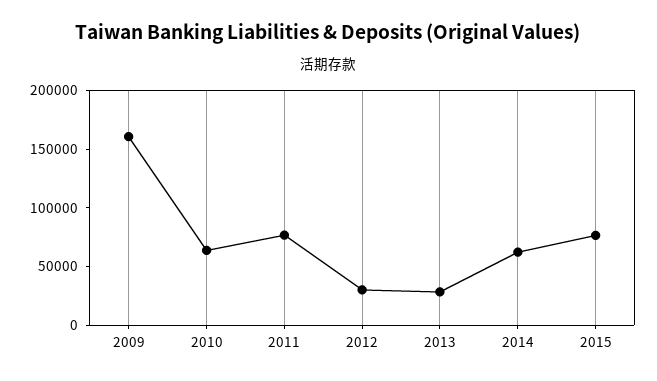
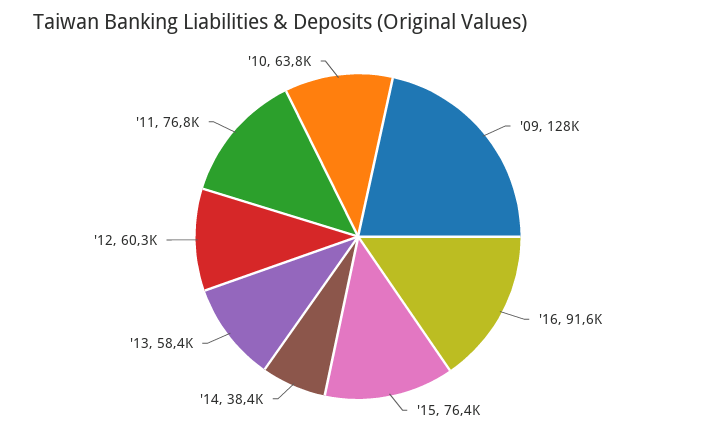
2009: 160000 -> 128000
2012: 30000 -> 60300
2013: 30000 -> 58400
2014: 60000 -> 38400
'16: none -> 91600

